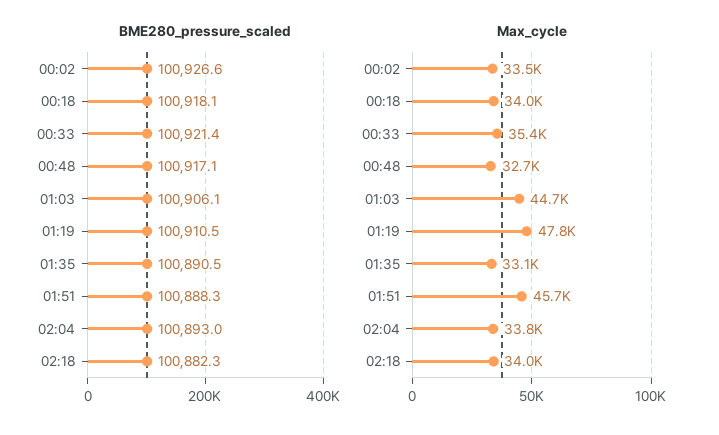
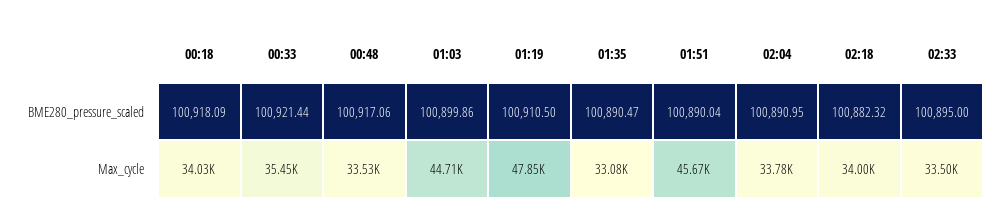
BME280_pressure_scaled, 00:02: 100926.6 -> none
BME280_pressure_scaled, 01:03: 100906.1 -> 100899.86
BME280_pressure_scaled, 01:51: 100888.3 -> 100890.04
BME280_pressure_scaled, 02:04: 100893 -> 100890.95
Max_cycle, 00:02: 33500 -> none
Max_cycle, 00:48: 32700 -> 33530
BME280_pressure_scaled, 02:33: none -> 100895
Max_cycle, 02:33: none -> 33500

